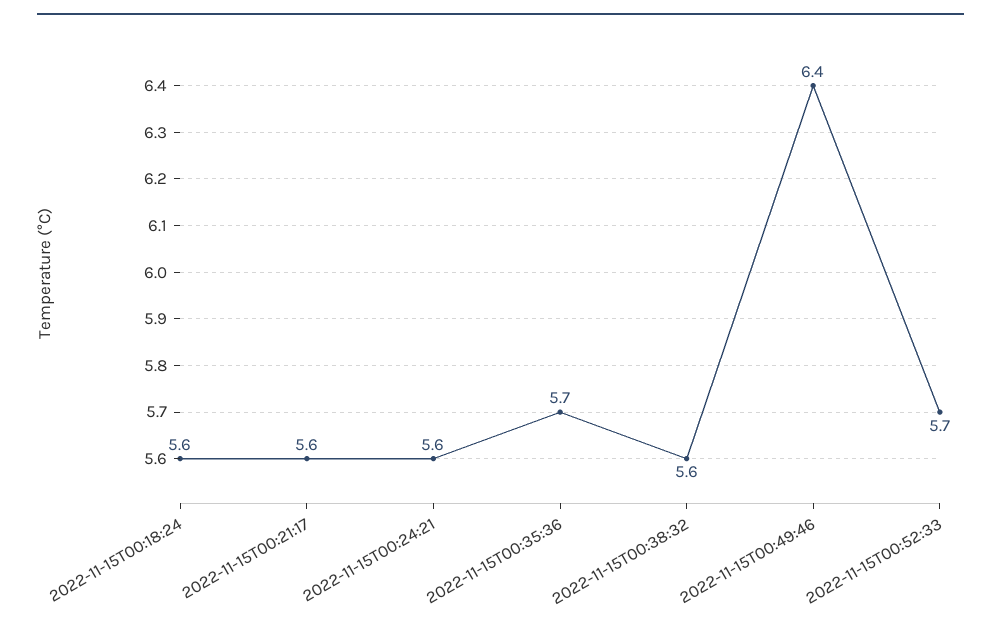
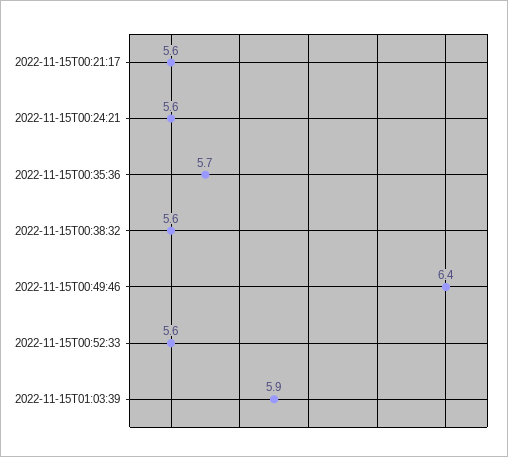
2022-11-15T00:18:24: 5.6 -> none
2022-11-15T00:52:33: 5.7 -> 5.6
2022-11-15T01:03:39: none -> 5.9

